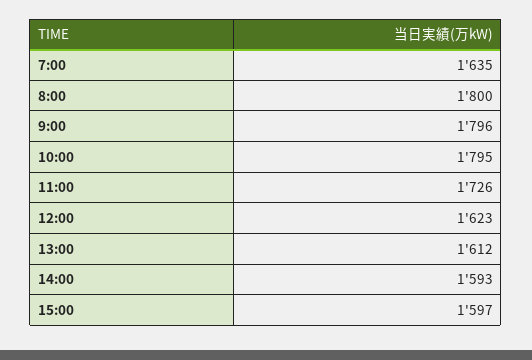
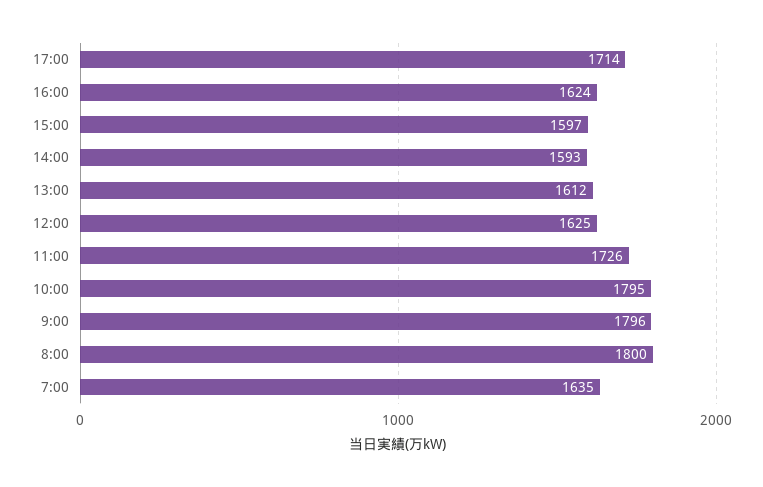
12:00: 1623 -> 1625
17:00: none -> 1714
16:00: none -> 1624

